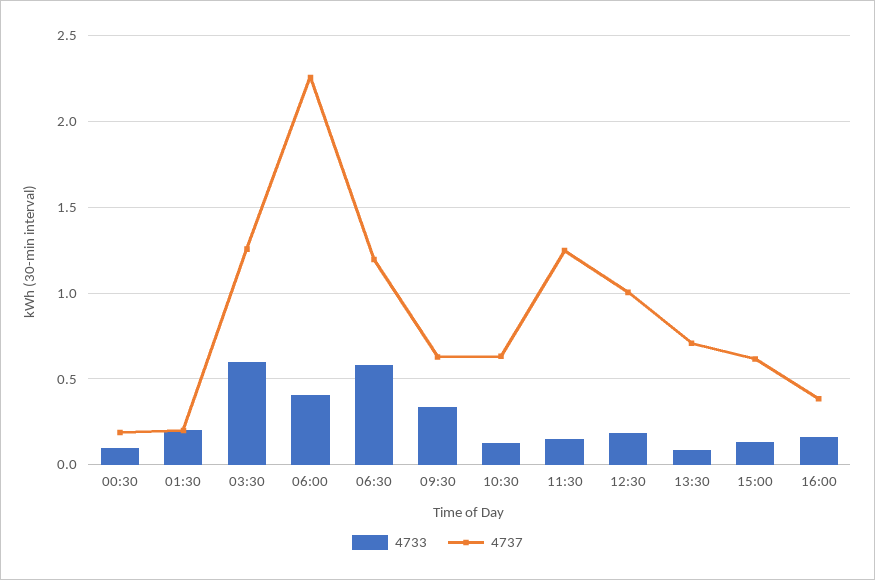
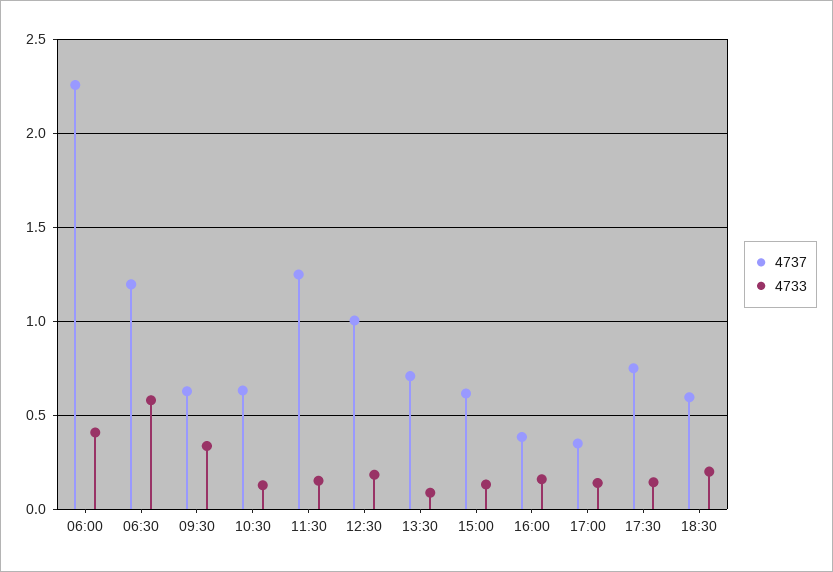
4733, 00:30: 0.1 -> none
4737, 00:30: 0.2 -> none
4733, 01:30: 0.2 -> none
4737, 01:30: 0.2 -> none
4733, 03:30: 0.6 -> none
4737, 03:30: 1.25 -> none
4737, 17:00: none -> 0.35
4733, 17:00: none -> 0.15
4737, 17:30: none -> 0.75
4733, 17:30: none -> 0.15
4737, 18:30: none -> 0.6
4733, 18:30: none -> 0.2

